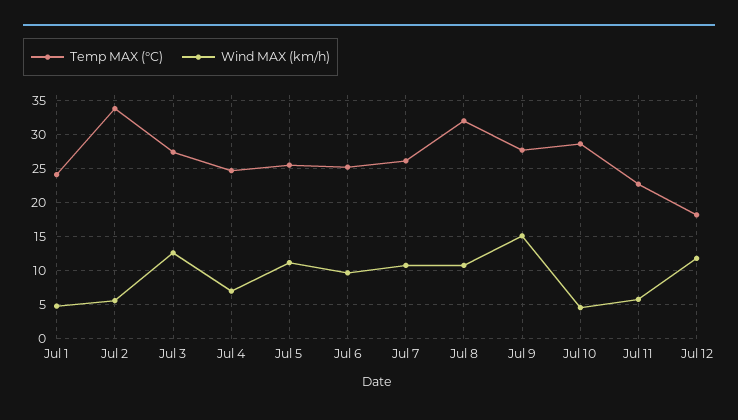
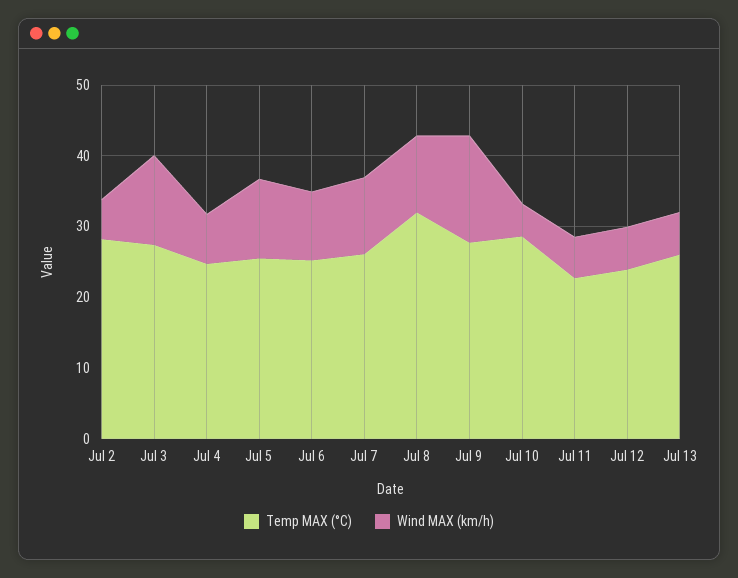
Temp MAX (°C), Jul 1: 24 -> none
Wind MAX (km/h), Jul 1: 5 -> none
Temp MAX (°C), Jul 2: 34 -> 28
Temp MAX (°C), Jul 12: 18 -> 24
Wind MAX (km/h), Jul 12: 12 -> 6
Temp MAX (°C), Jul 13: none -> 26
Wind MAX (km/h), Jul 13: none -> 6

